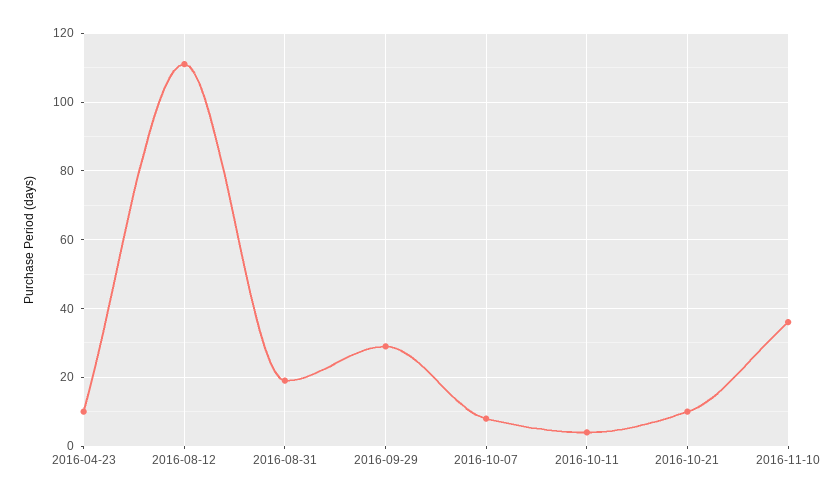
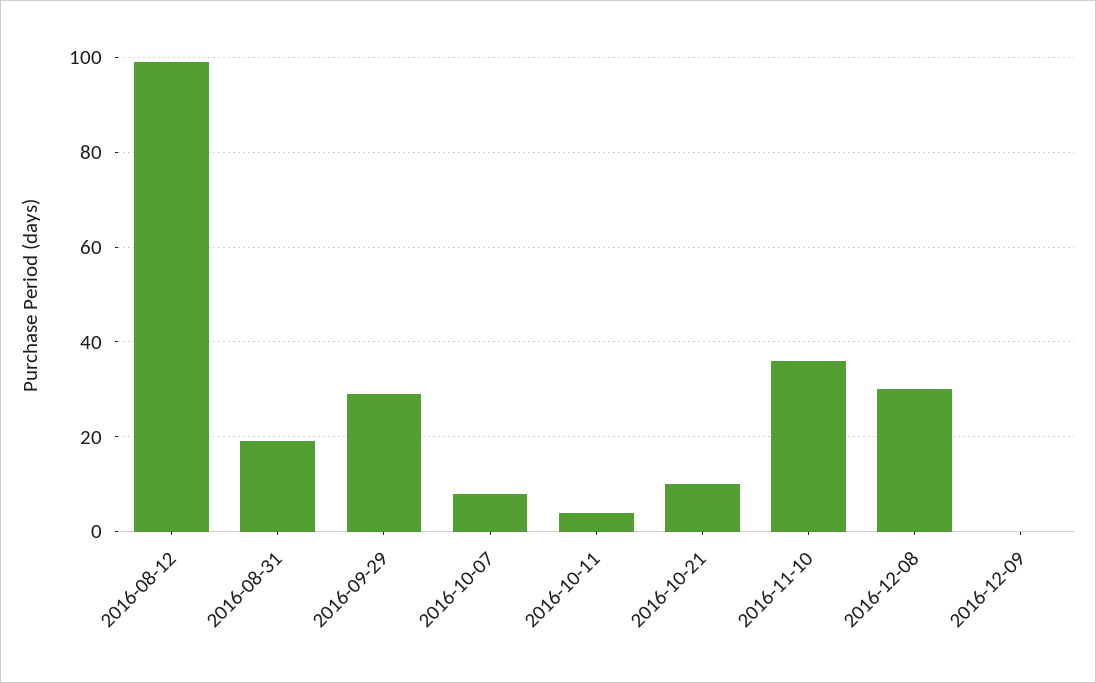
2016-04-23: 10 -> none
2016-08-12: 110 -> 100
2016-12-08: none -> 30
2016-12-09: none -> 0

